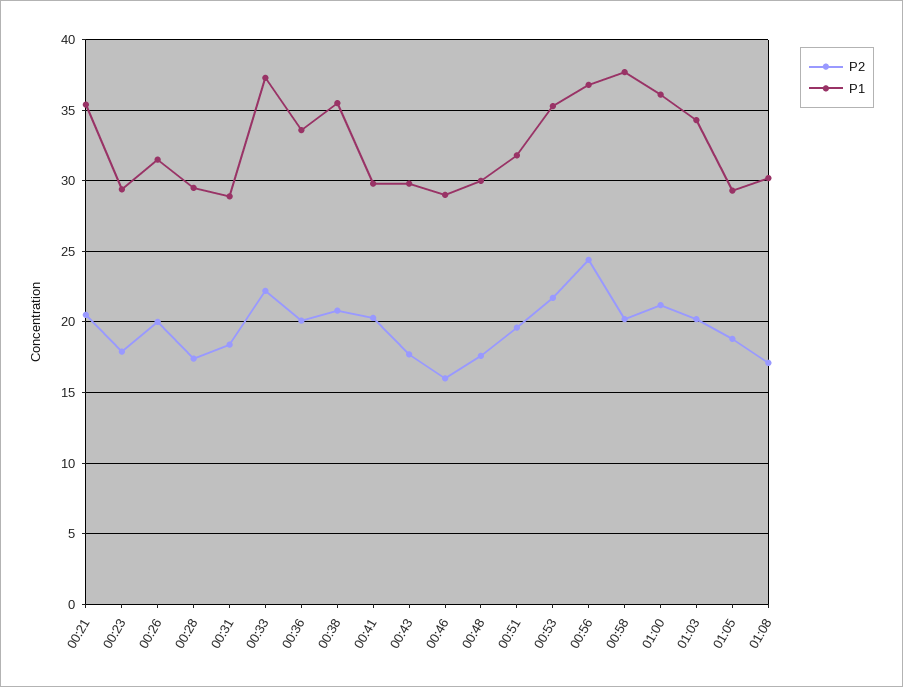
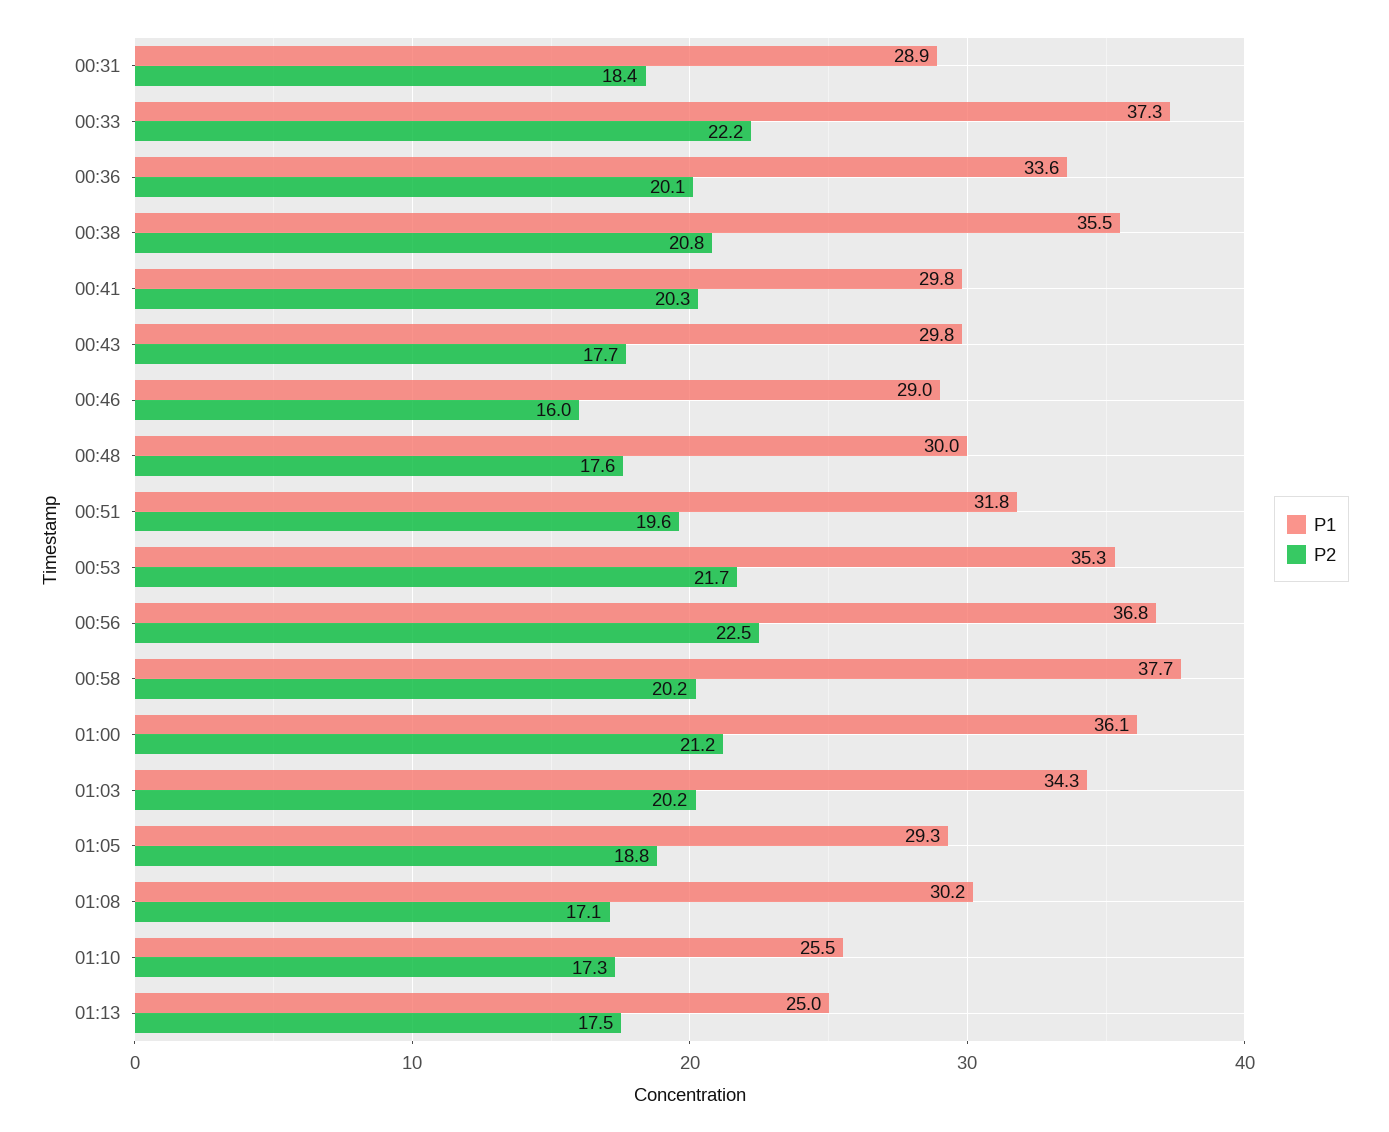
P2, 00:21: 20.5 -> none
P1, 00:21: 35.5 -> none
P2, 00:23: 18 -> none
P1, 00:23: 29.5 -> none
P2, 00:26: 20 -> none
P1, 00:26: 31.5 -> none
P2, 00:28: 17.5 -> none
P1, 00:28: 29.5 -> none
P2, 00:56: 24.5 -> 22.5
P1, 01:10: none -> 25.5
P2, 01:10: none -> 17.3
P1, 01:13: none -> 25
P2, 01:13: none -> 17.5

